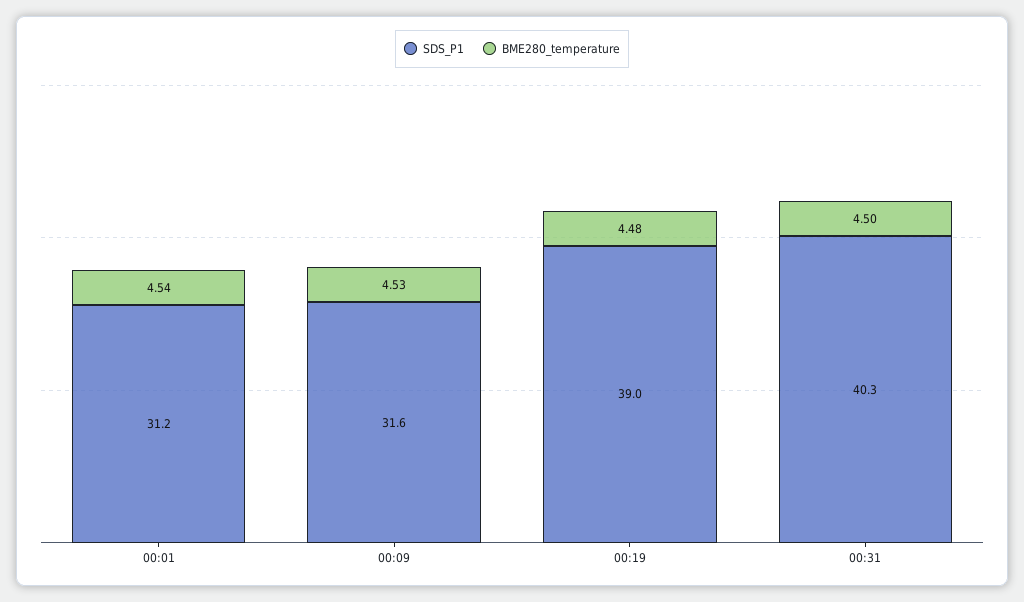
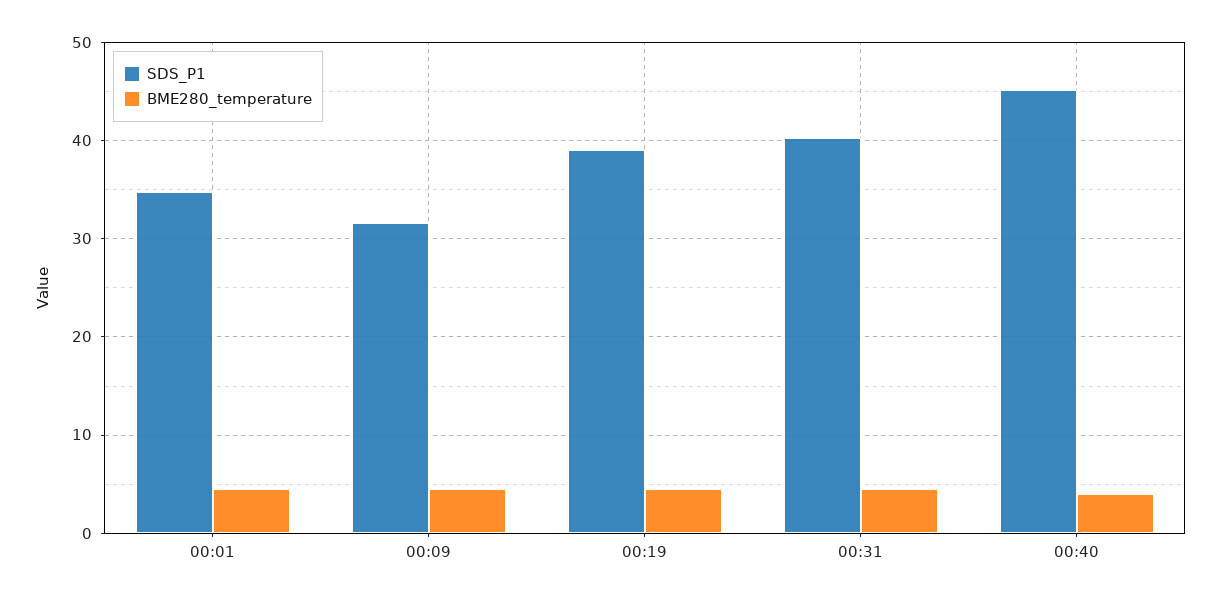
SDS_P1, 00:01: 31.2 -> 35
SDS_P1, 00:40: none -> 45
BME280_temperature, 00:40: none -> 4

